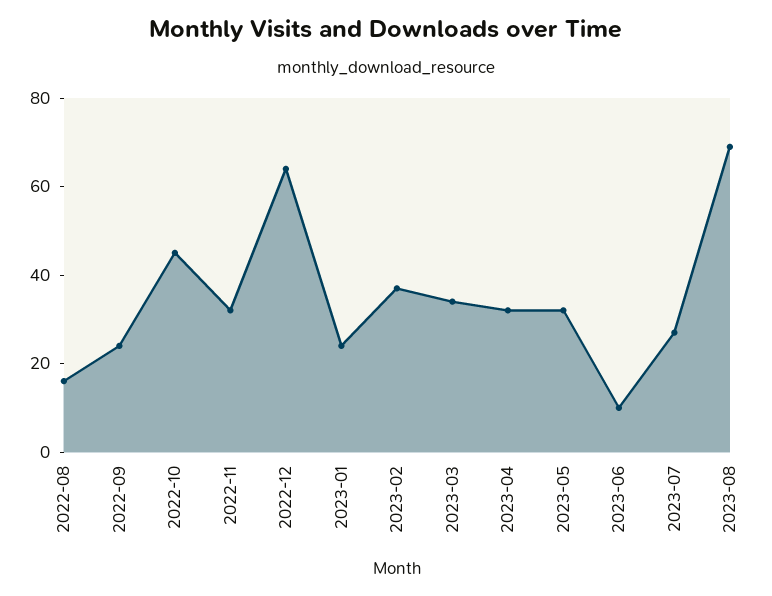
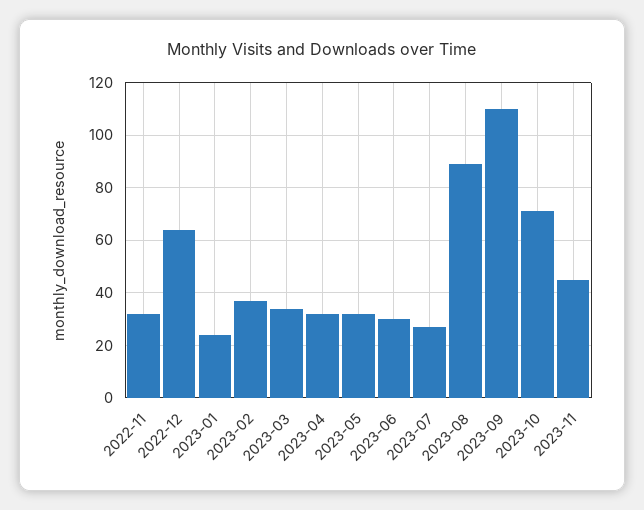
2022-08: 15 -> none
2022-09: 25 -> none
2022-10: 45 -> none
2023-06: 10 -> 30
2023-08: 70 -> 90
2023-09: none -> 110
2023-10: none -> 70
2023-11: none -> 45

